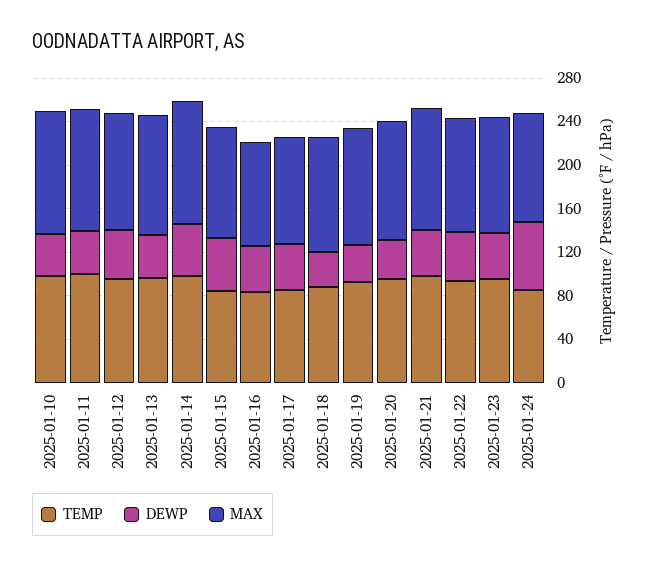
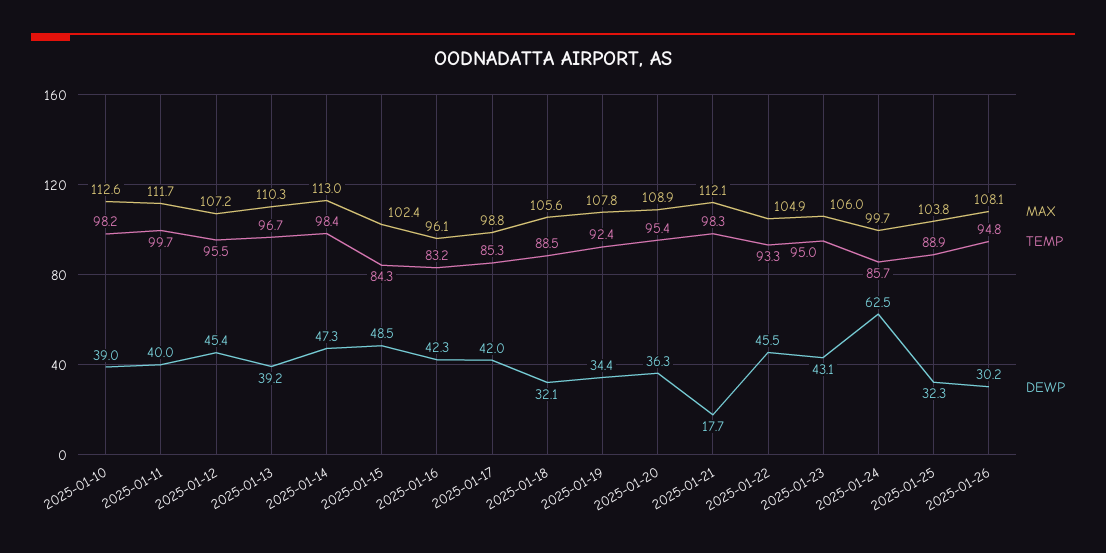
DEWP, 2025-01-21: 40 -> 17.7
MAX, 2025-01-25: none -> 103.8
TEMP, 2025-01-25: none -> 88.9
DEWP, 2025-01-25: none -> 32.3
MAX, 2025-01-26: none -> 108.1
TEMP, 2025-01-26: none -> 94.8
DEWP, 2025-01-26: none -> 30.2

